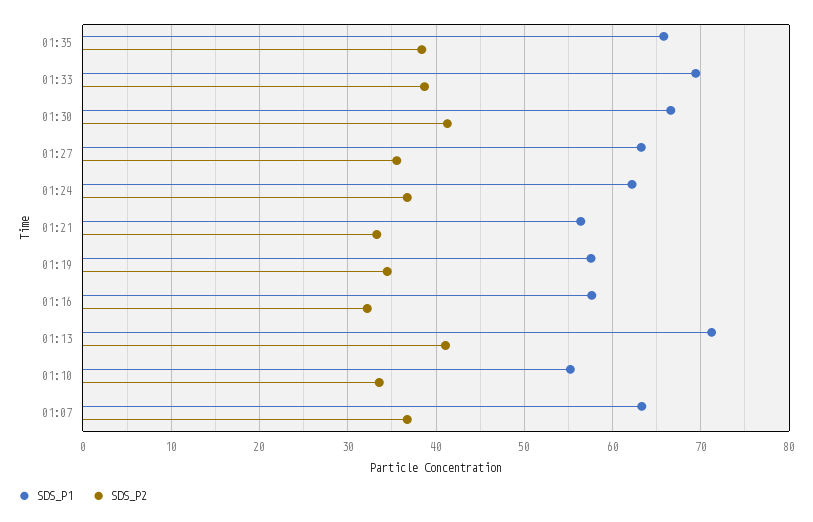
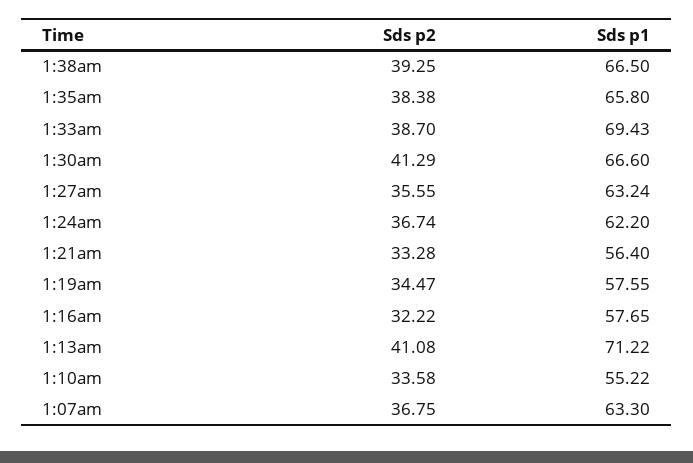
SDS_P2, 1:38am: none -> 39.25
SDS_P1, 1:38am: none -> 66.5

